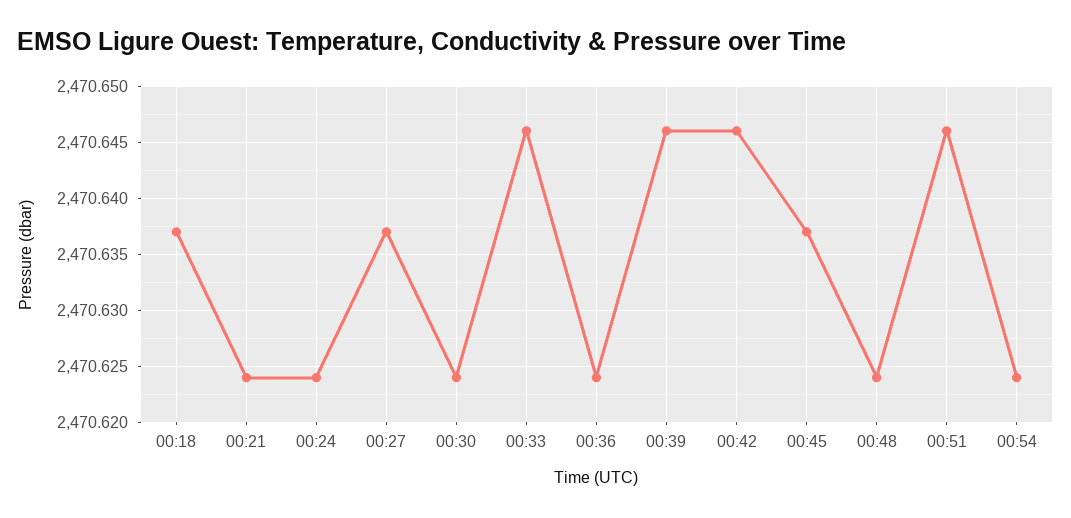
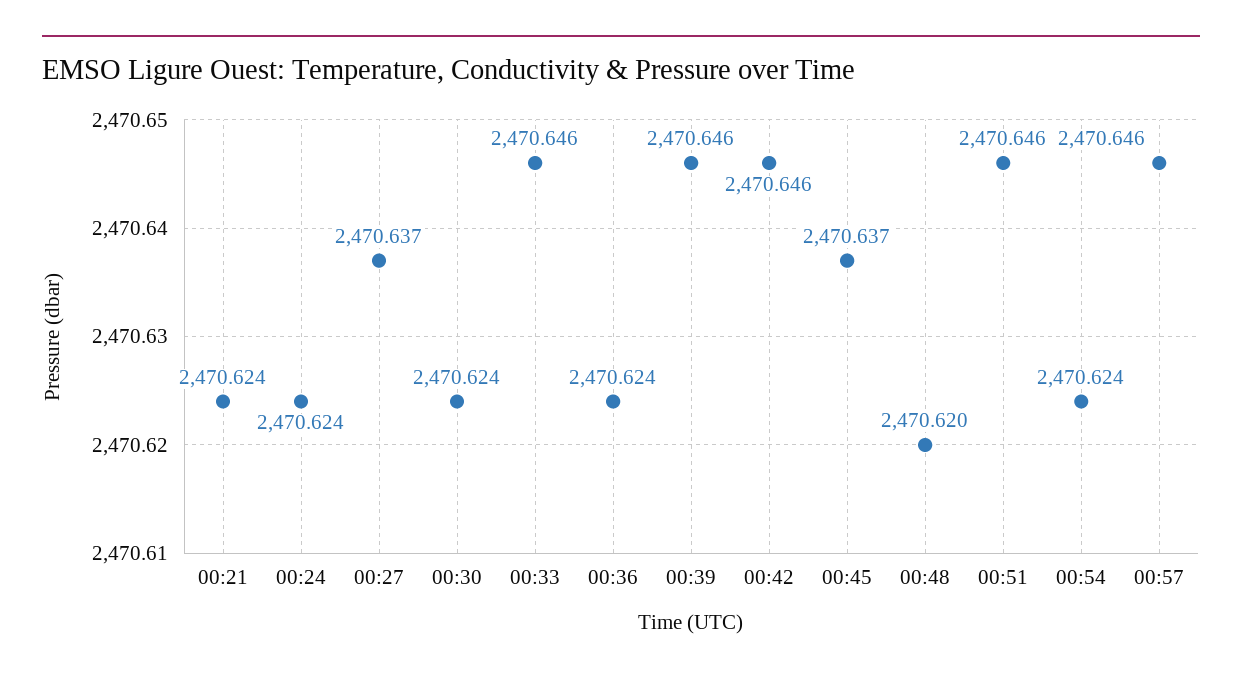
00:18: 2470.637 -> none
00:48: 2470.624 -> 2470.62
00:57: none -> 2470.646

